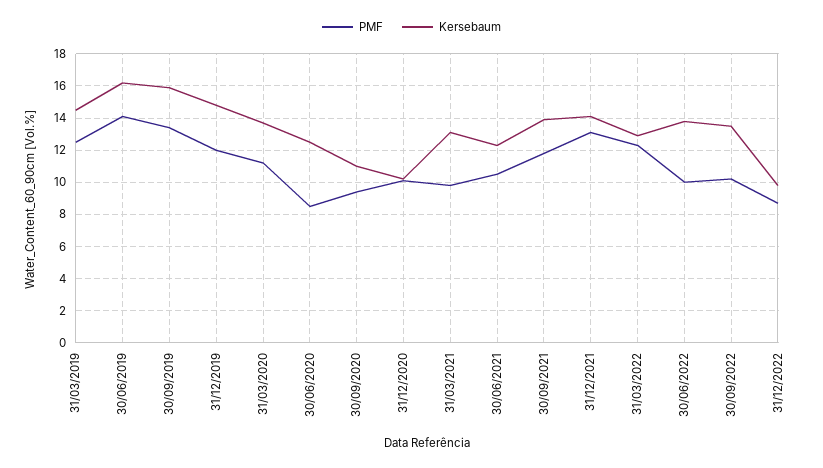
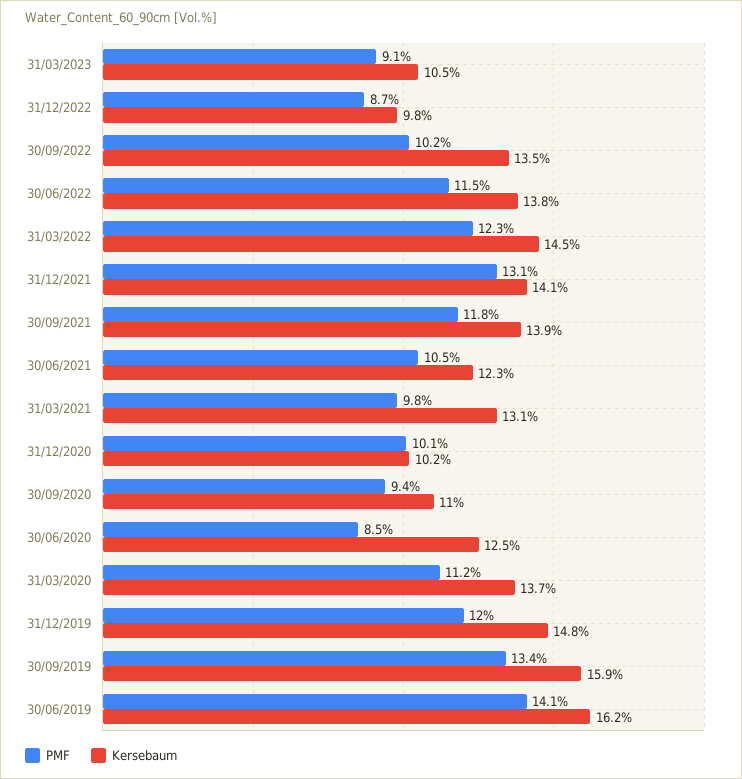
PMF, 31/03/2019: 12.5 -> none
Kersebaum, 31/03/2019: 14.5 -> none
Kersebaum, 31/03/2022: 13 -> 14.5
PMF, 30/06/2022: 10 -> 11.5
PMF, 31/03/2023: none -> 9.1
Kersebaum, 31/03/2023: none -> 10.5

